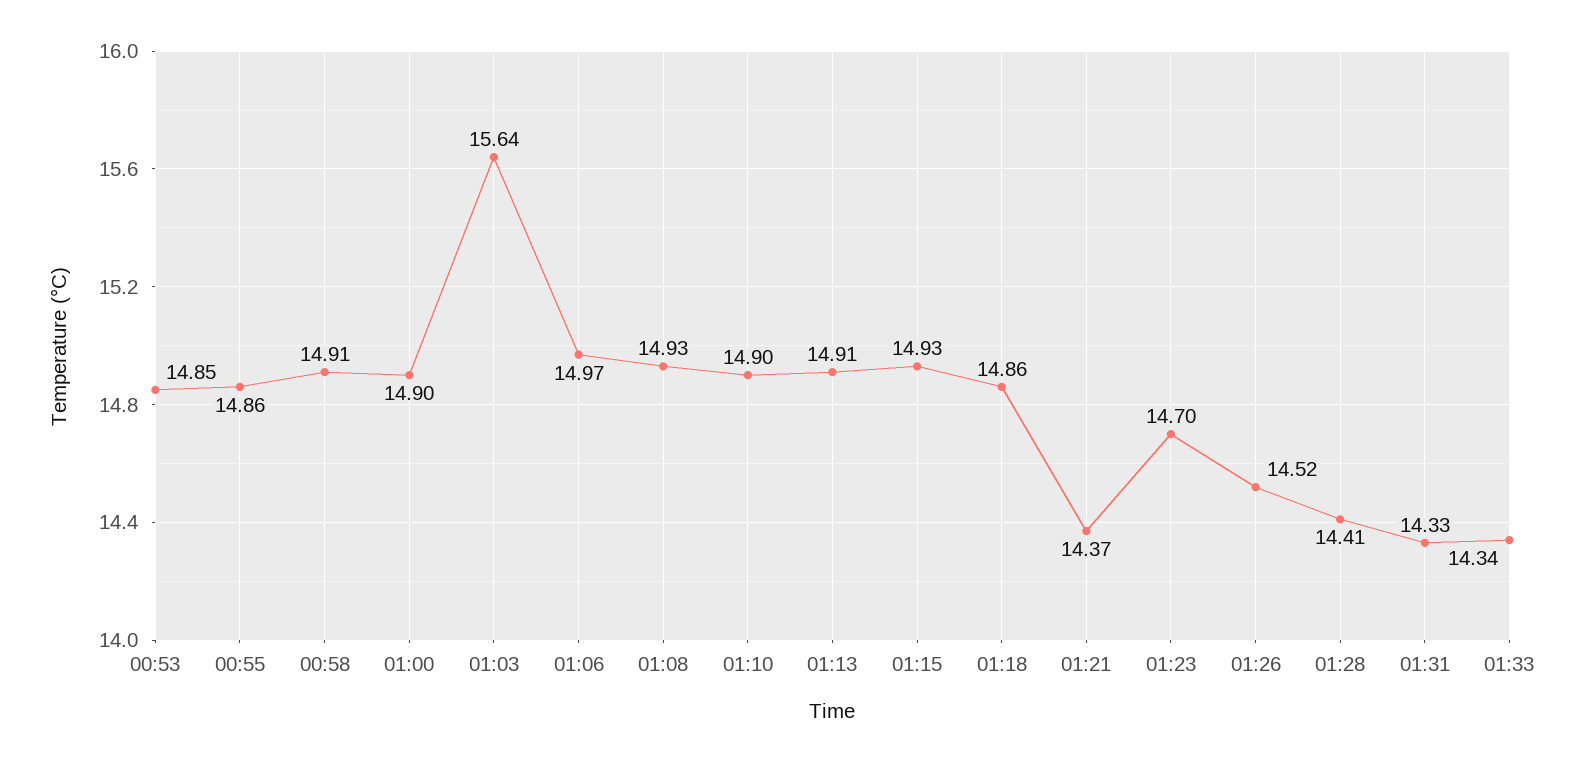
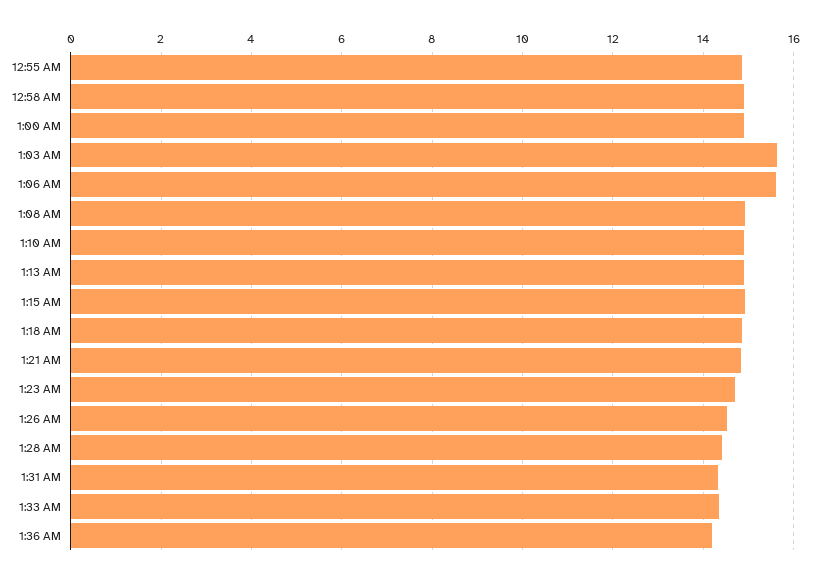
00:53: 14.85 -> none
01:06: 14.97 -> 15.6
01:21: 14.37 -> 14.8
1:36 AM: none -> 14.2

